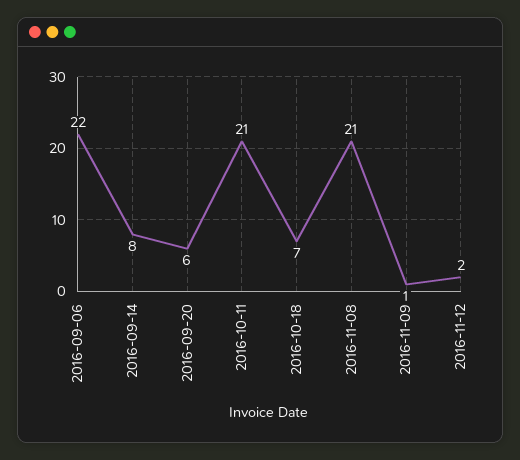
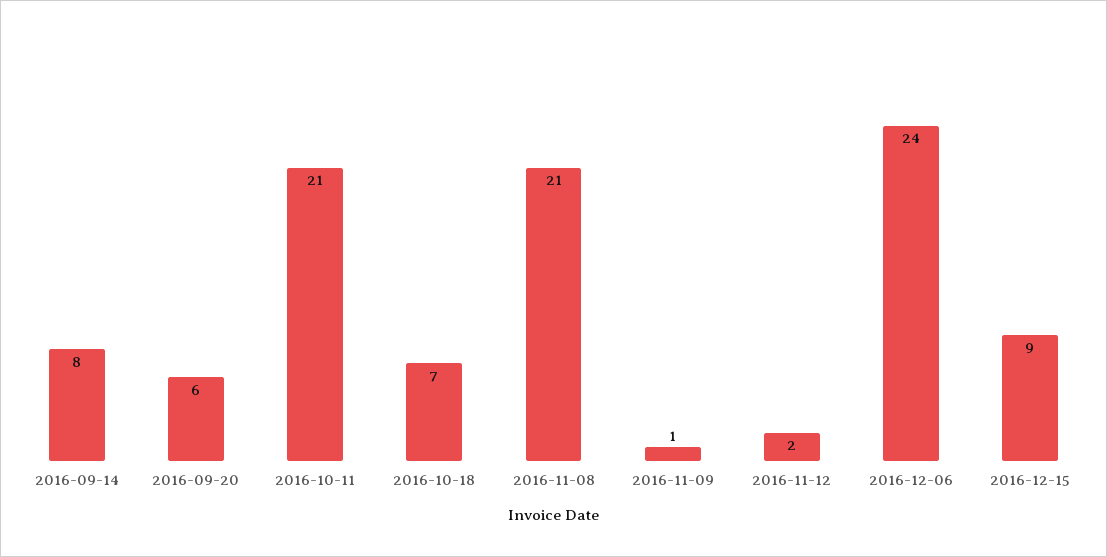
2016-09-06: 22 -> none
2016-12-06: none -> 24
2016-12-15: none -> 9

